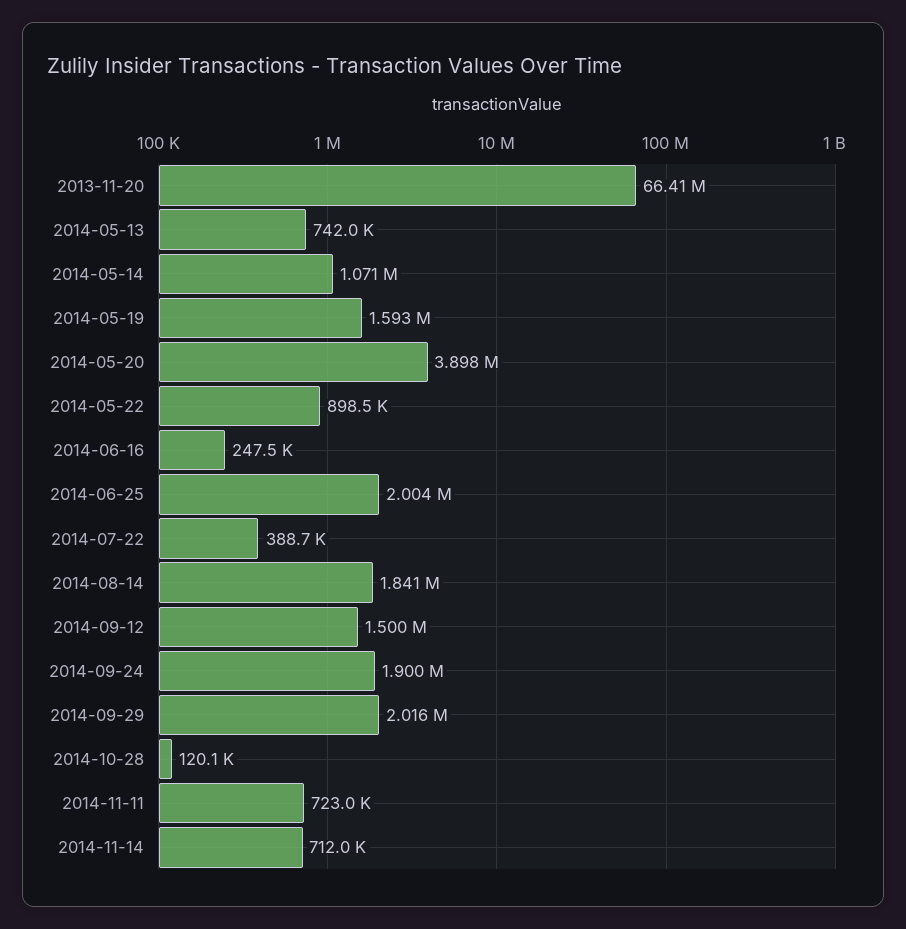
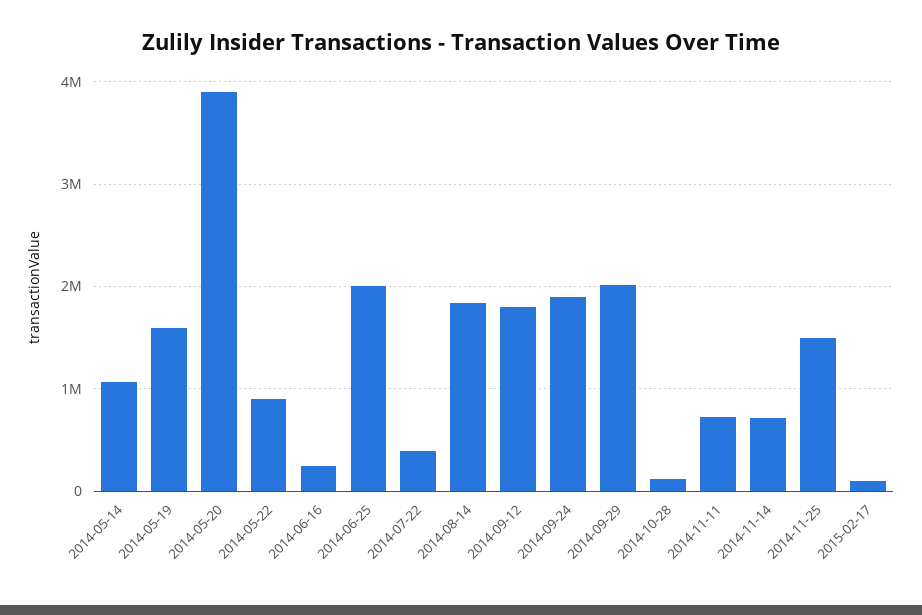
2013-11-20: 66410000 -> none
2014-05-13: 742000 -> none
2014-09-12: 1500000 -> 1800000
2014-11-25: none -> 1500000
2015-02-17: none -> 100000

